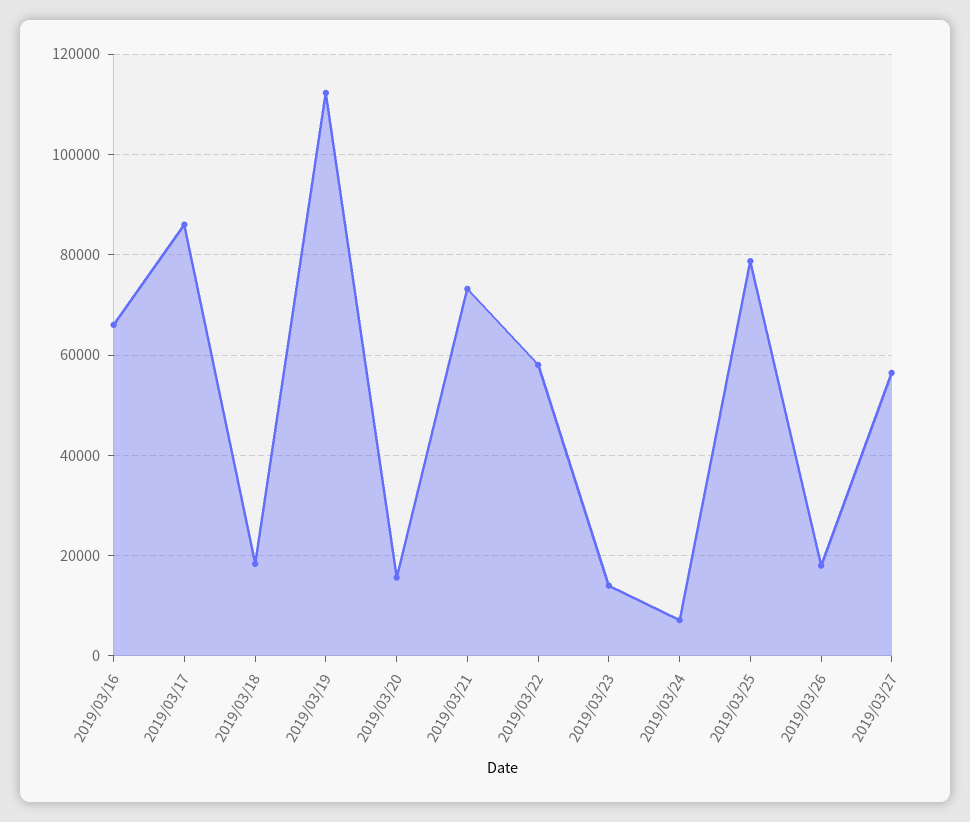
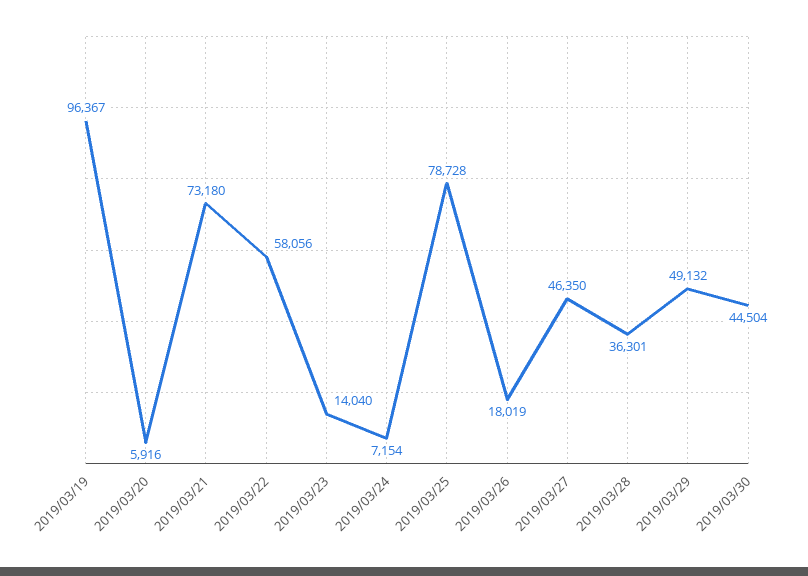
2019/03/16: 66000 -> none
2019/03/17: 86000 -> none
2019/03/18: 18000 -> none
2019/03/19: 112000 -> 96367
2019/03/20: 16000 -> 5916
2019/03/27: 56000 -> 46350
2019/03/28: none -> 36301
2019/03/29: none -> 49132
2019/03/30: none -> 44504

